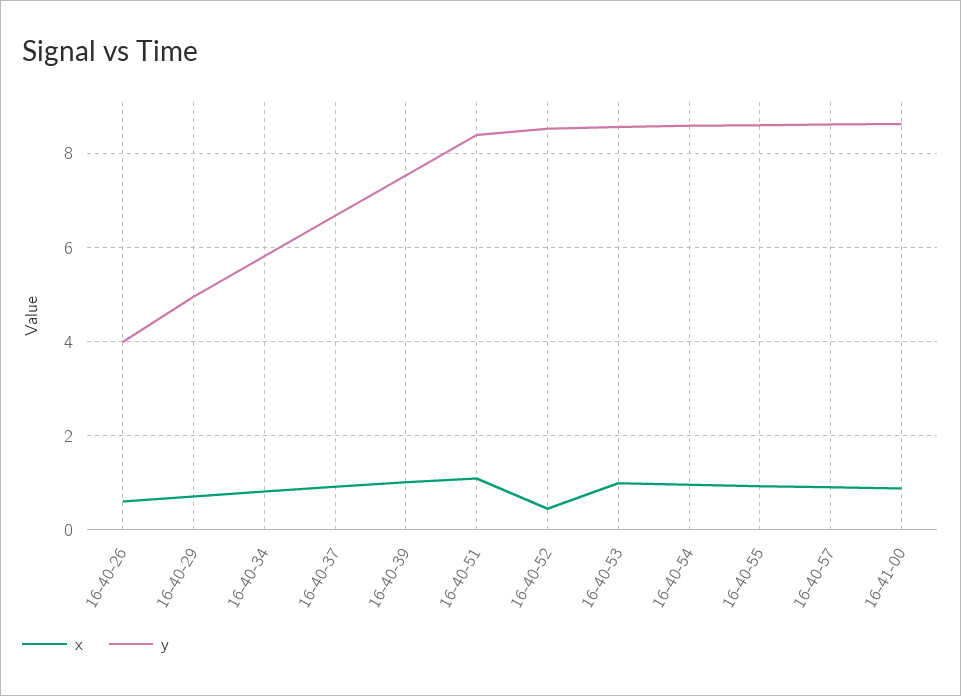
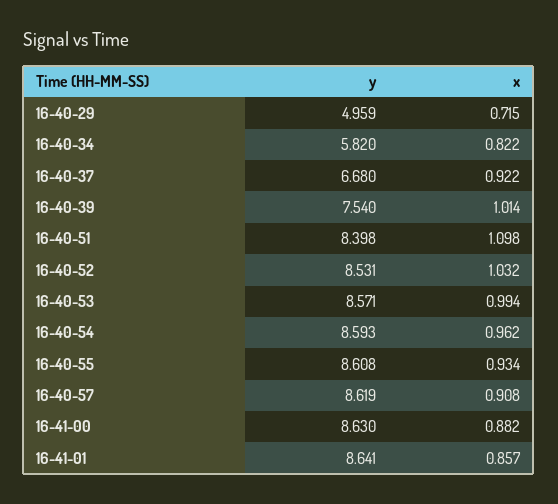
x, 16-40-26: 0.6 -> none
y, 16-40-26: 4 -> none
x, 16-40-52: 0.4 -> 1.032
y, 16-41-01: none -> 8.641
x, 16-41-01: none -> 0.857

